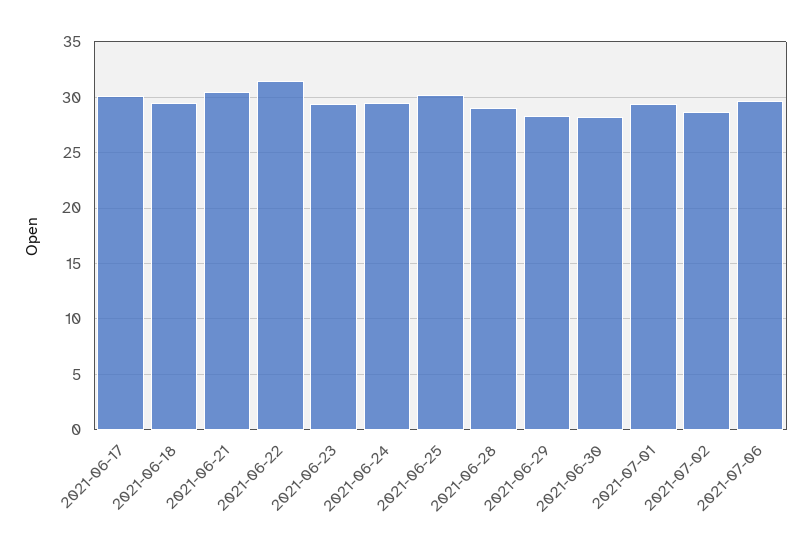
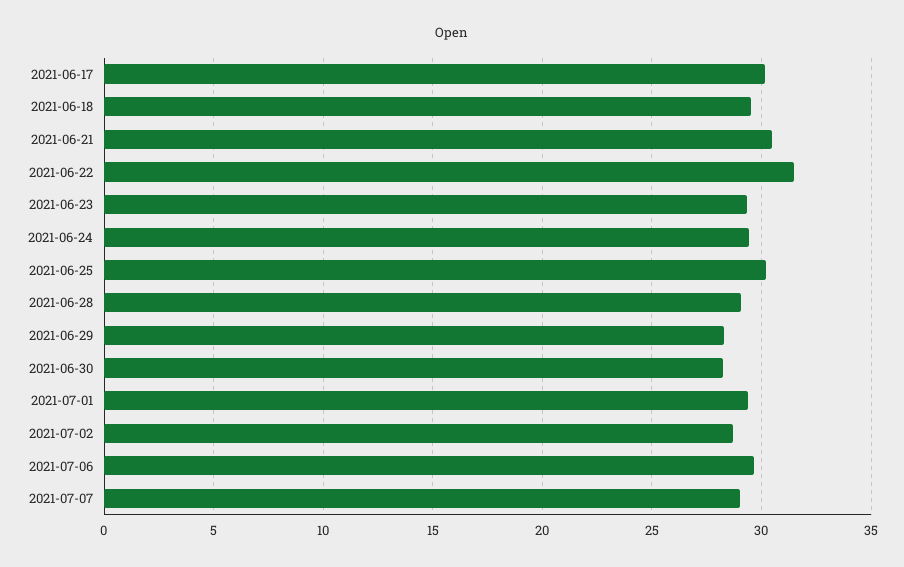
2021-07-07: none -> 29

